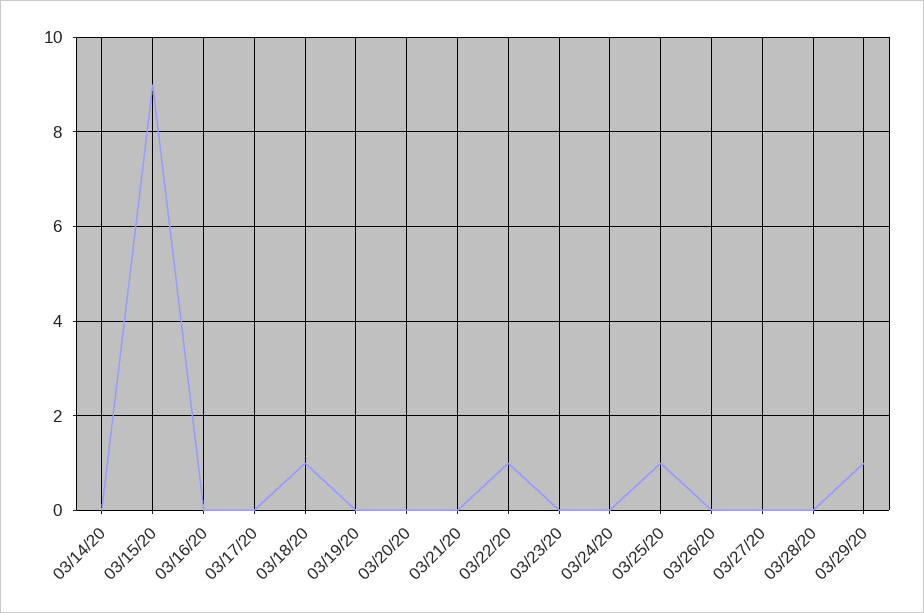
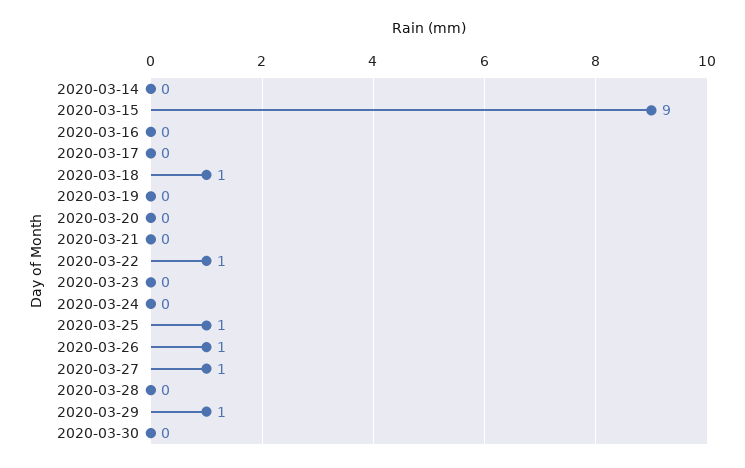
03/26/20: 0 -> 1
03/27/20: 0 -> 1
2020-03-30: none -> 0

